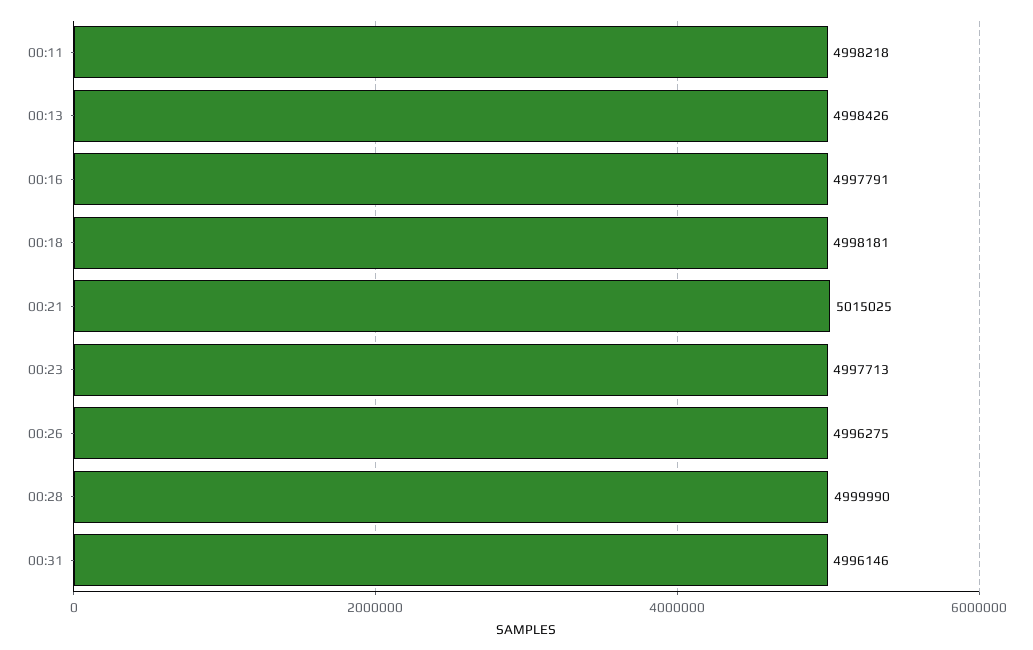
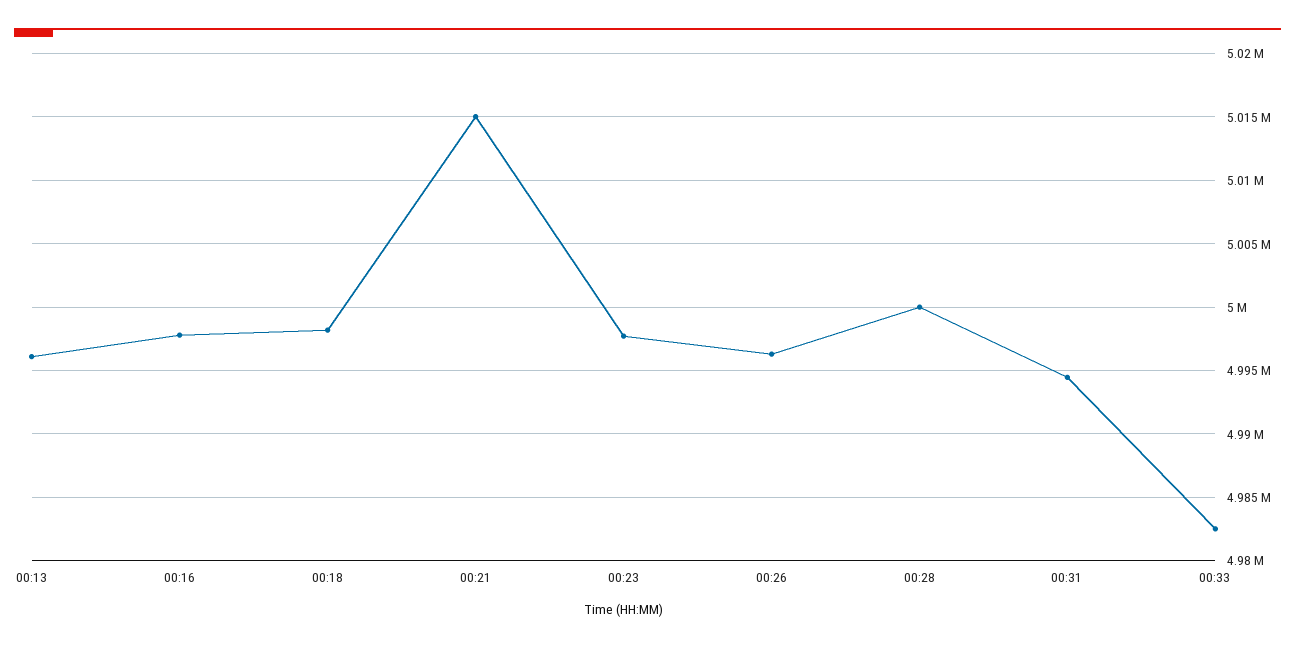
00:11: 4998218 -> none
00:13: 4998426 -> 4996000
00:31: 4996146 -> 4994500
00:33: none -> 4982500

